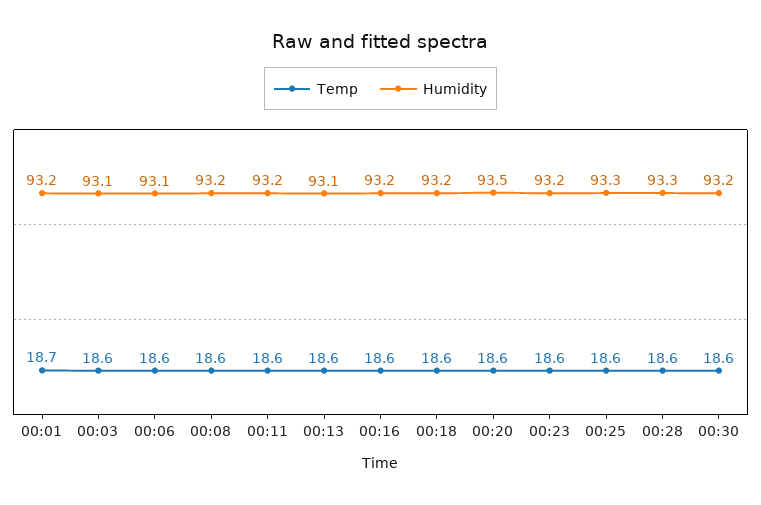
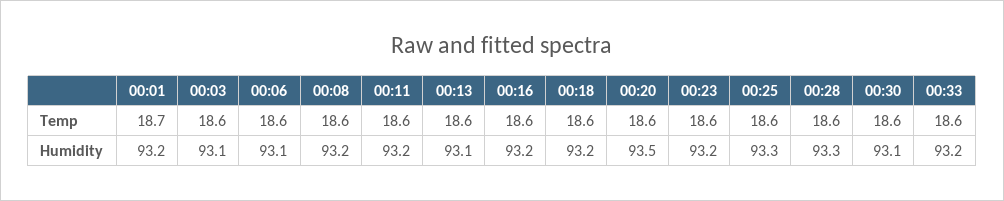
Humidity, 00:30: 93.2 -> 93.1
Temp, 00:33: none -> 18.6
Humidity, 00:33: none -> 93.2

